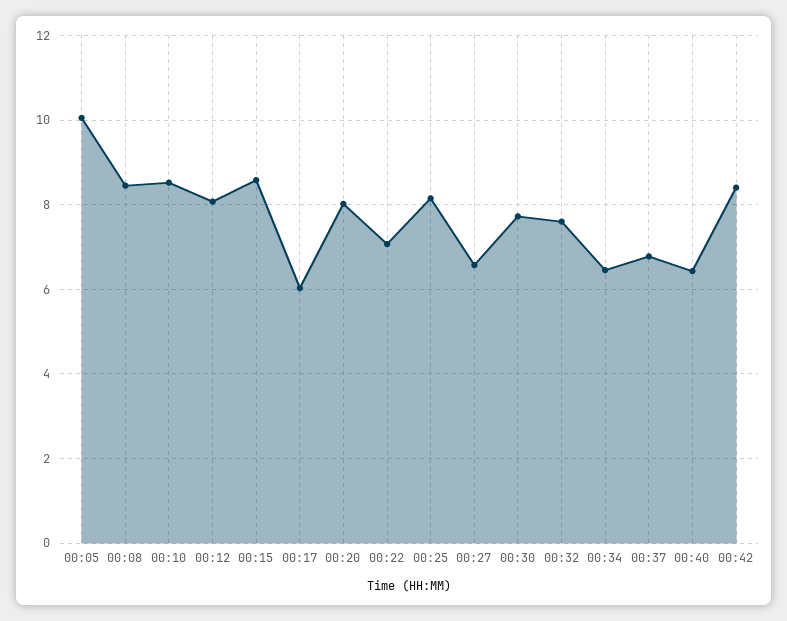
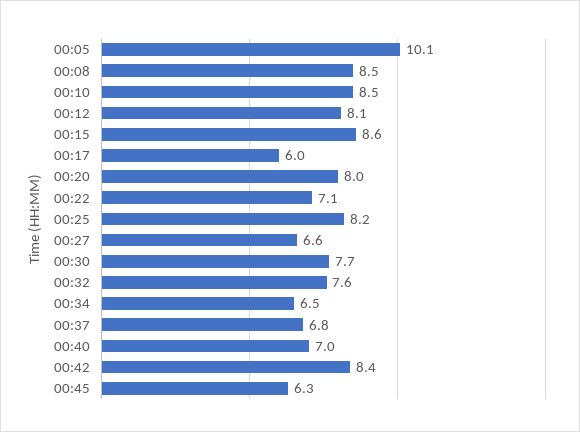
00:40: 6.4 -> 7
00:45: none -> 6.3

